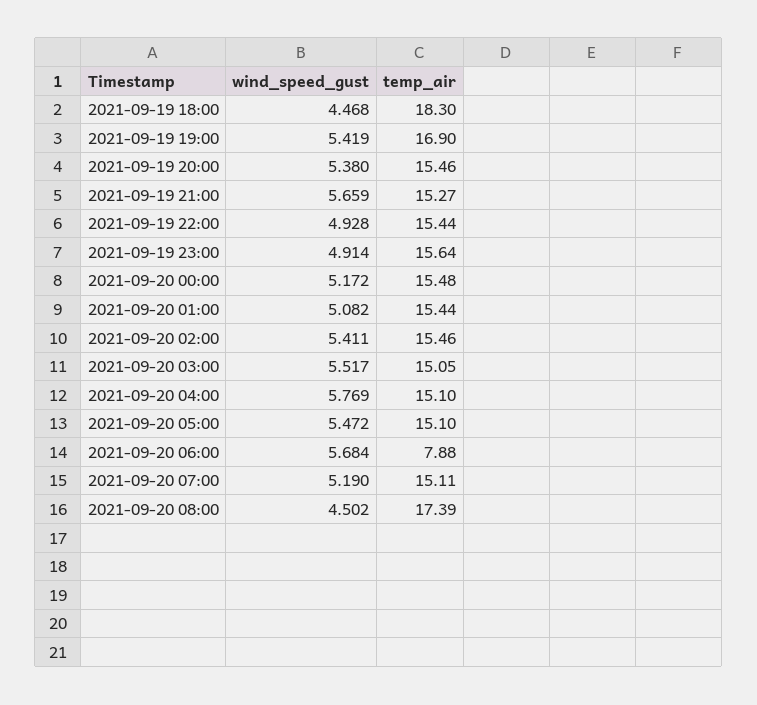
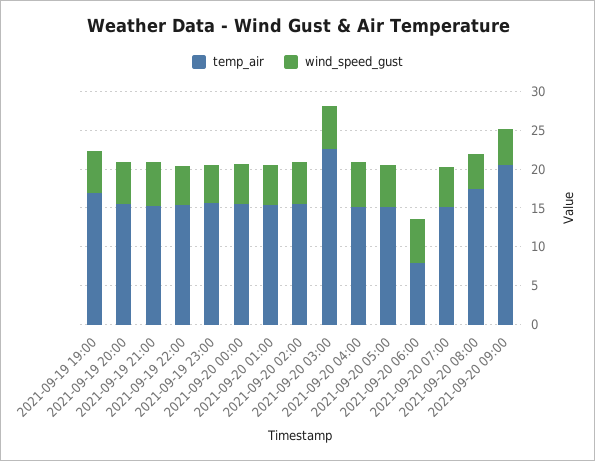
wind_speed_gust, 2021-09-19 18:00: 4.468 -> none
temp_air, 2021-09-19 18:00: 18.3 -> none
temp_air, 2021-09-20 03:00: 15.05 -> 22.5
temp_air, 2021-09-20 09:00: none -> 20
wind_speed_gust, 2021-09-20 09:00: none -> 5

